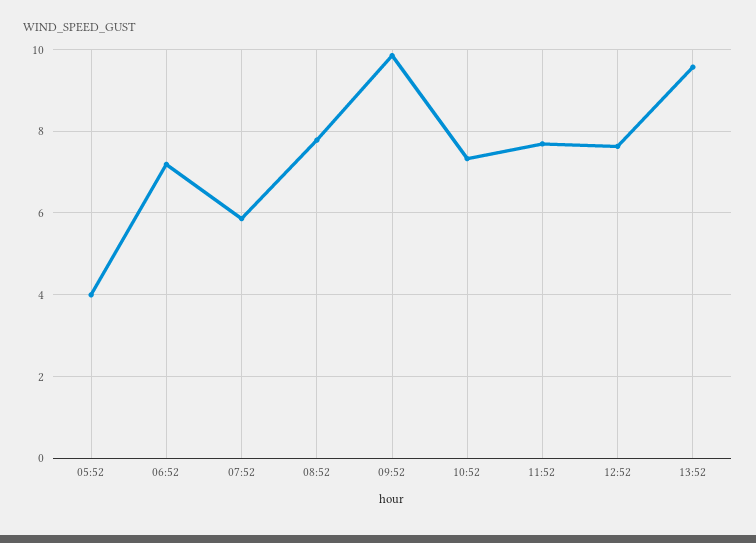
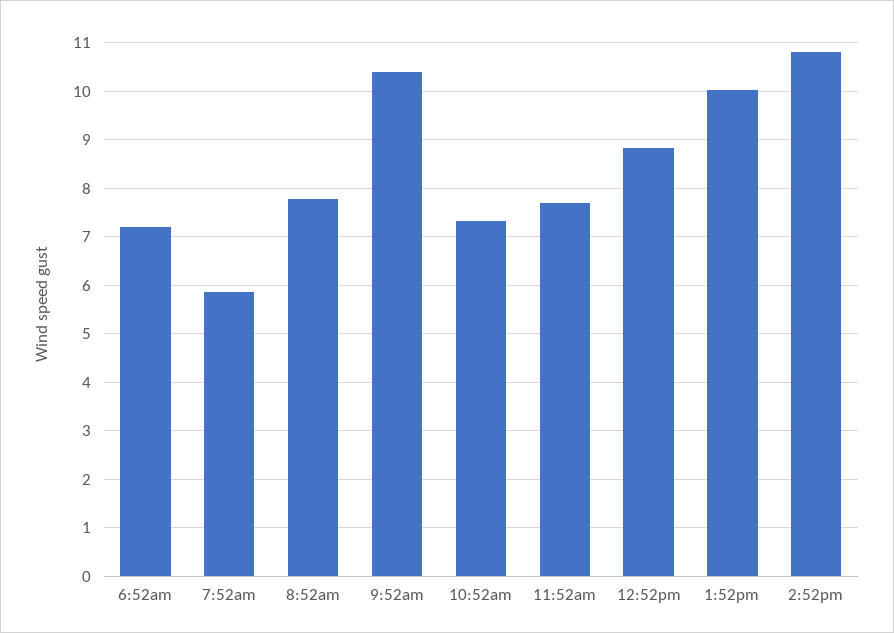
05:52: 4 -> none
09:52: 9.8 -> 10.4
12:52: 7.6 -> 8.8
13:52: 9.6 -> 10
2:52pm: none -> 10.8

